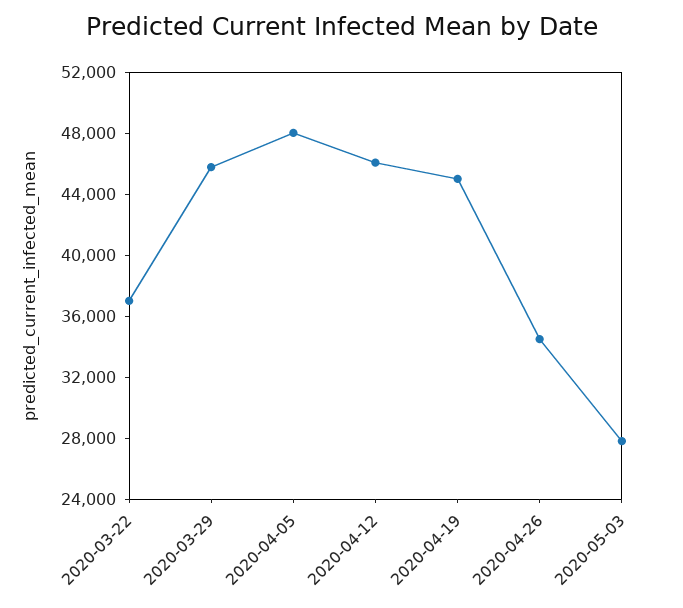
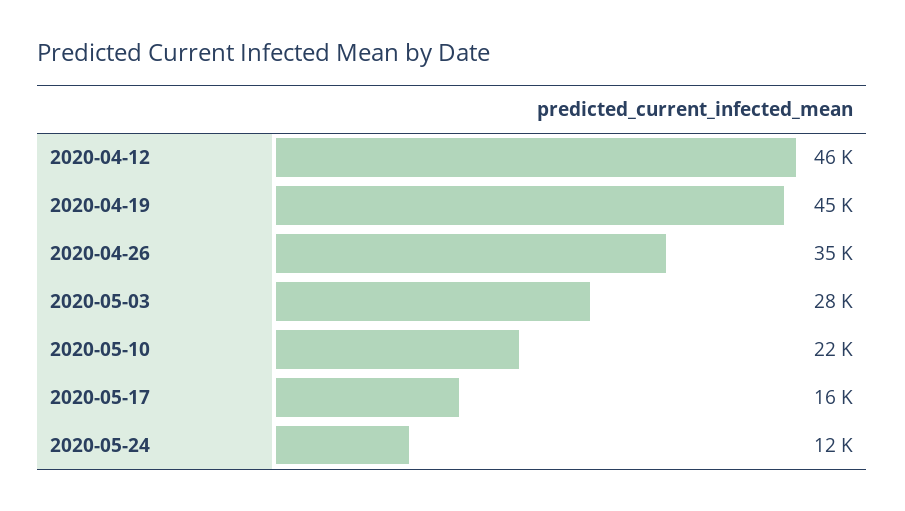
2020-03-22: 37000 -> none
2020-03-29: 46000 -> none
2020-04-05: 48000 -> none
2020-05-10: none -> 22000
2020-05-17: none -> 16000
2020-05-24: none -> 12000

